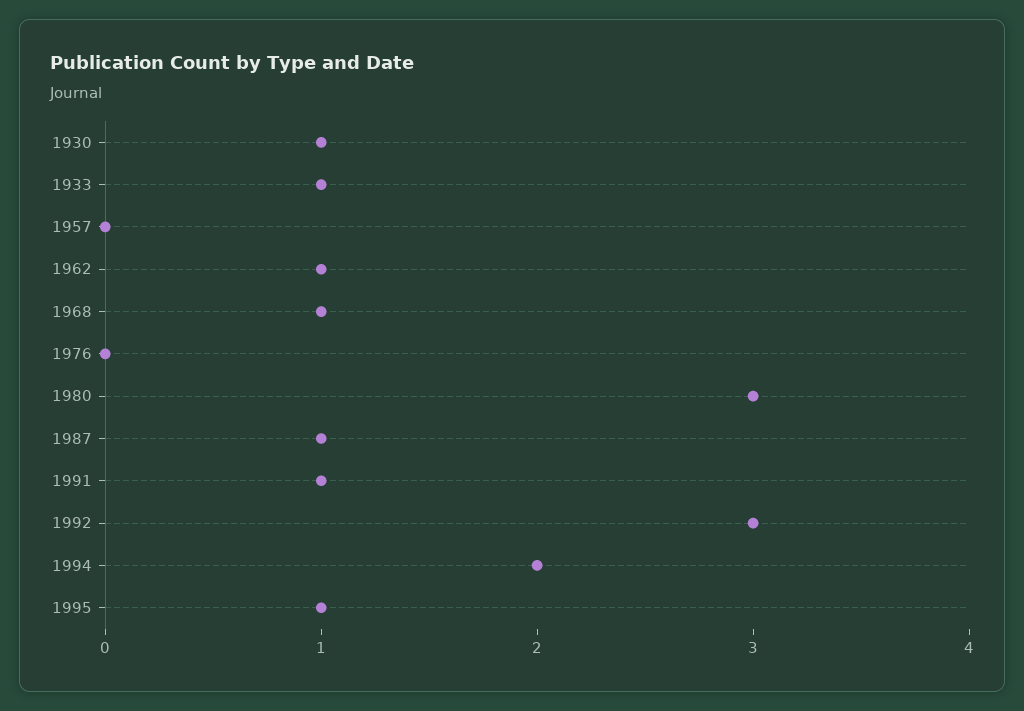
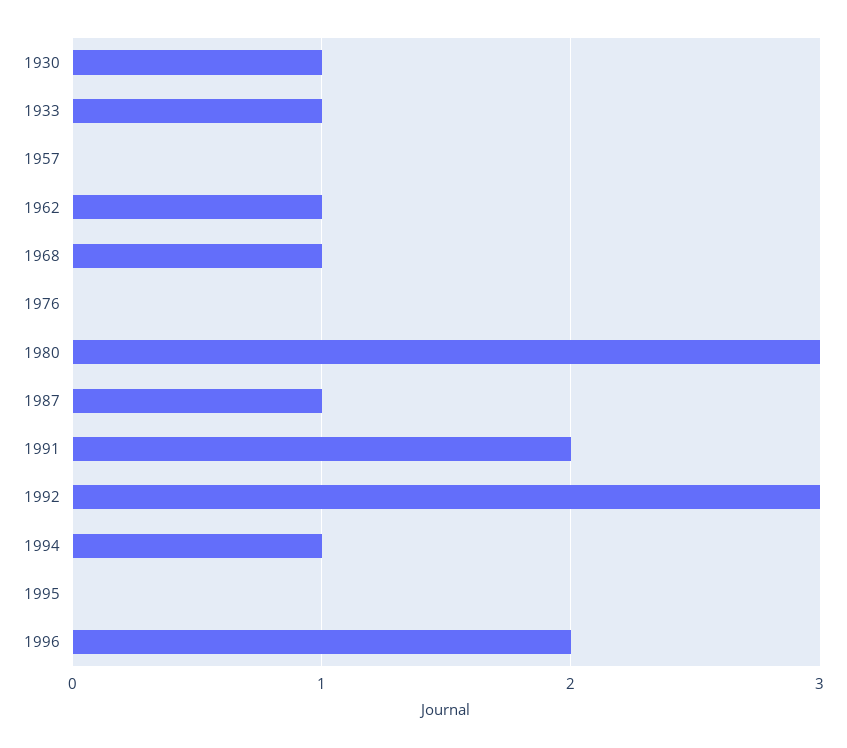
1991: 1 -> 2
1994: 2 -> 1
1995: 1 -> 0
1996: none -> 2

